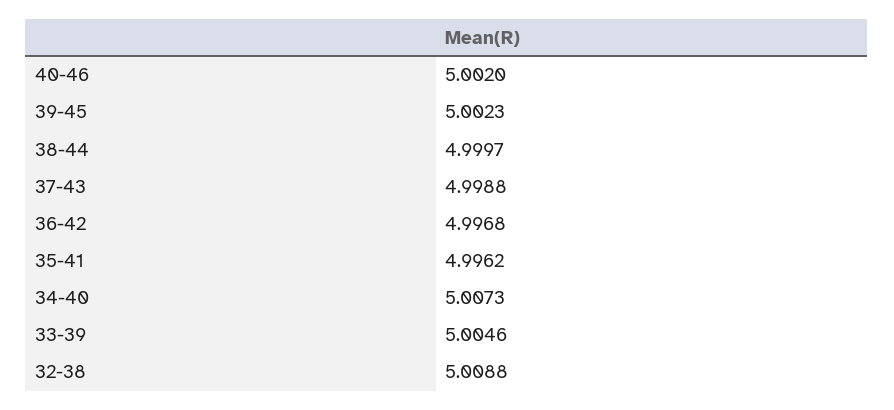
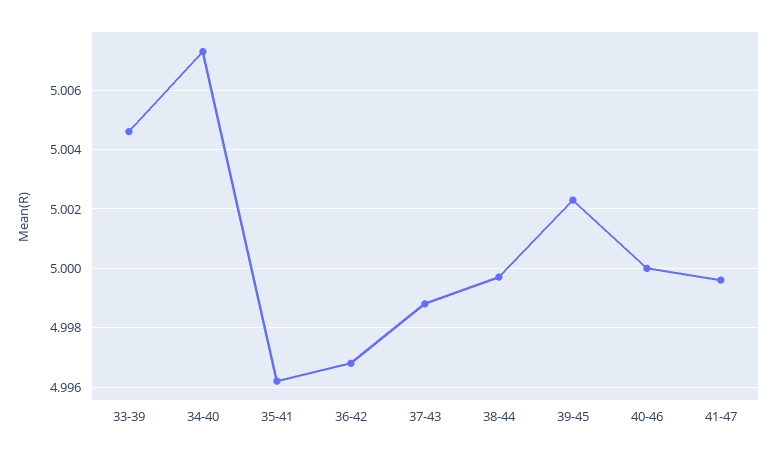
40-46: 5.002 -> 5
32-38: 5.0088 -> none
41-47: none -> 4.9995

